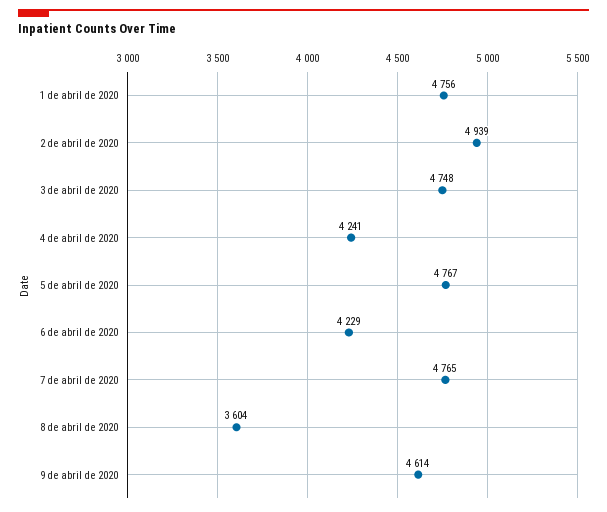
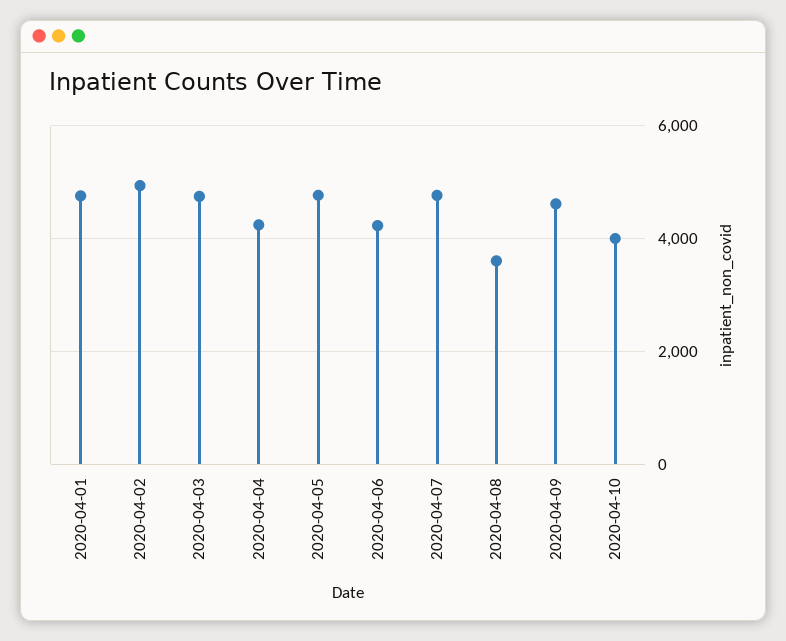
2020-04-10: none -> 4000

